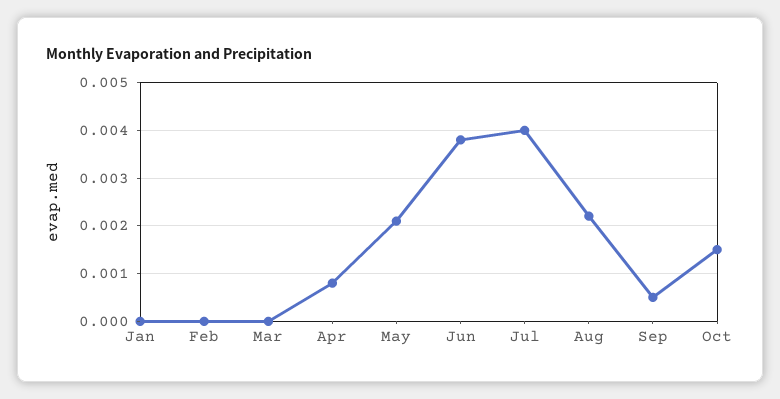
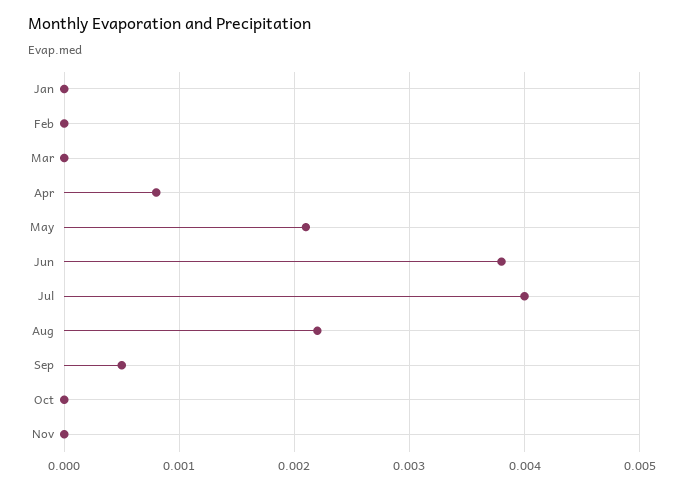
Oct: 0.0015 -> 0
Nov: none -> 0

